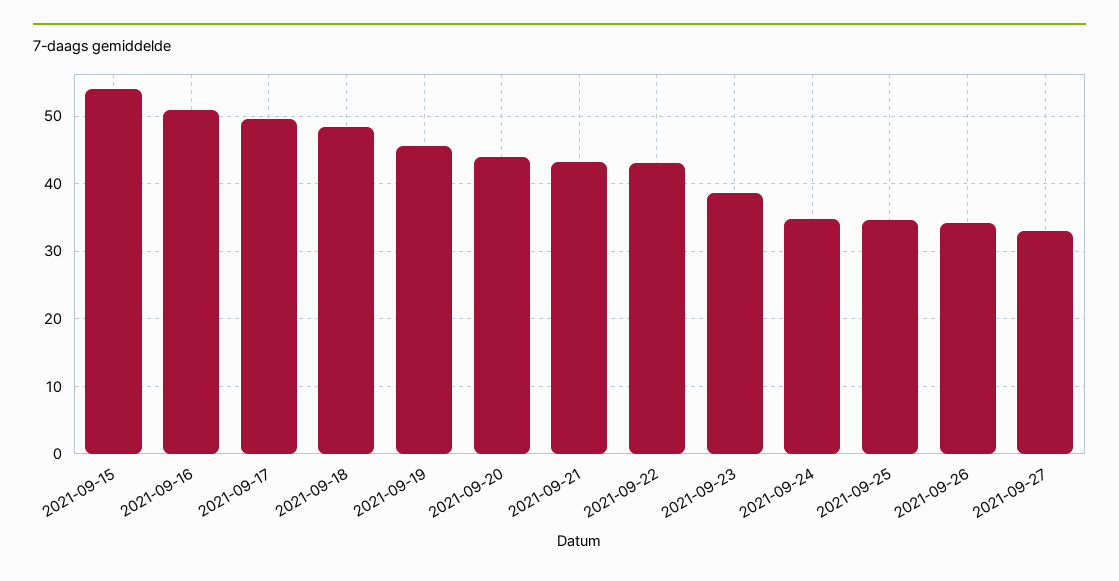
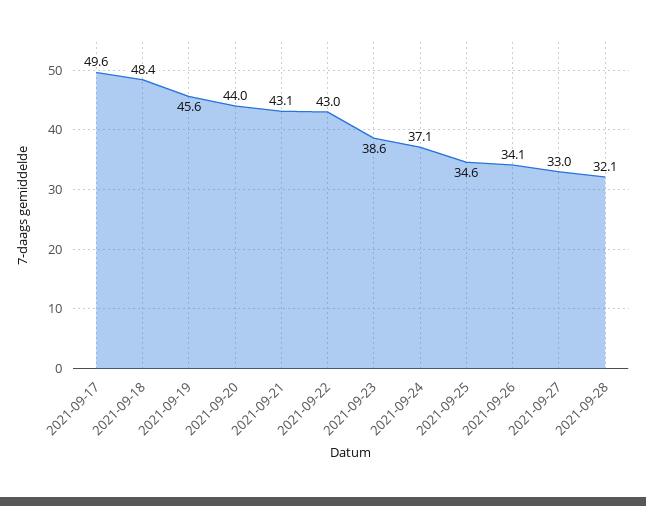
2021-09-15: 54 -> none
2021-09-16: 51 -> none
2021-09-24: 35 -> 37.1
2021-09-28: none -> 32.1

